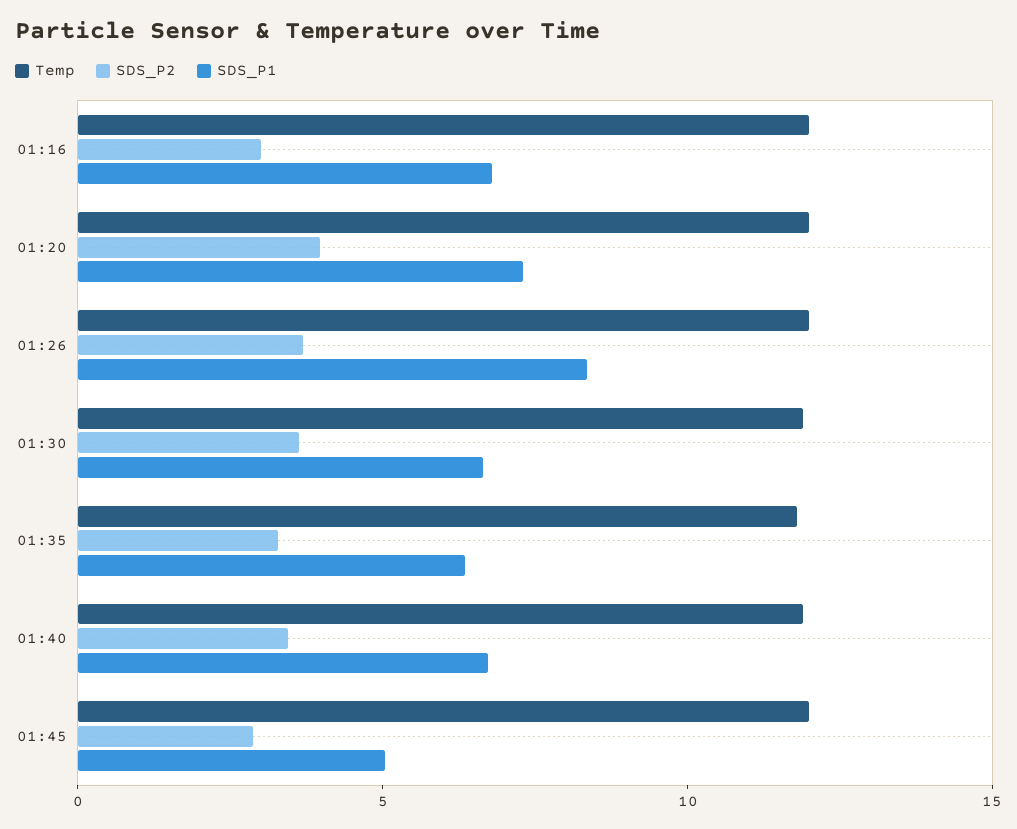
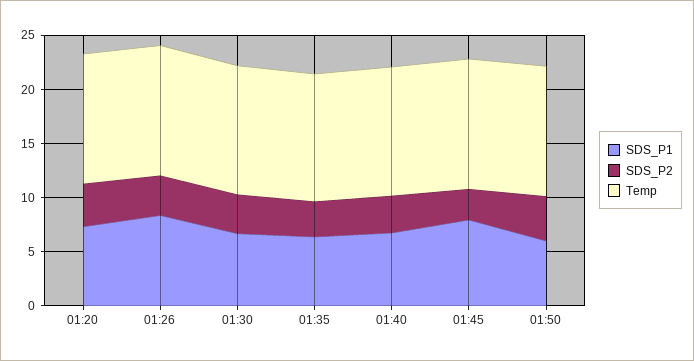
Temp, 01:16: 12 -> none
SDS_P2, 01:16: 3 -> none
SDS_P1, 01:16: 7 -> none
SDS_P1, 01:45: 5 -> 8
SDS_P1, 01:50: none -> 6
SDS_P2, 01:50: none -> 4
Temp, 01:50: none -> 12

